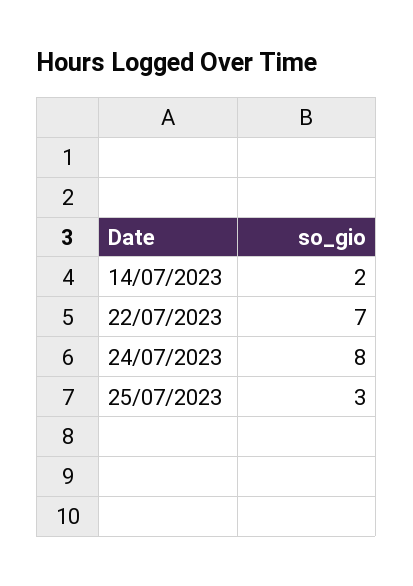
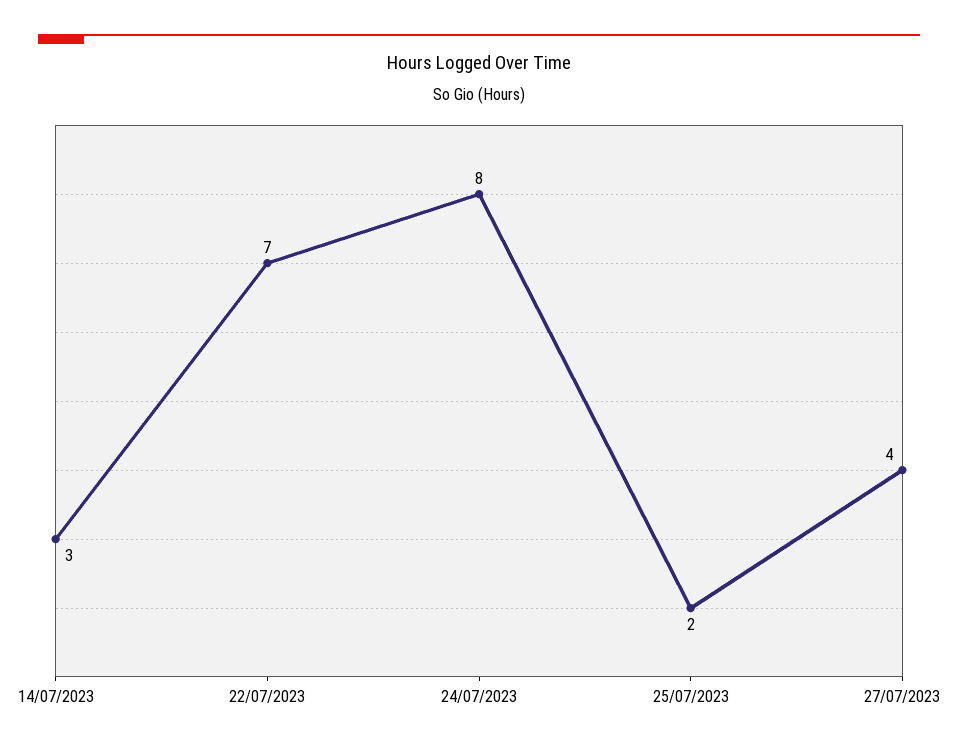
14/07/2023: 2 -> 3
25/07/2023: 3 -> 2
27/07/2023: none -> 4

